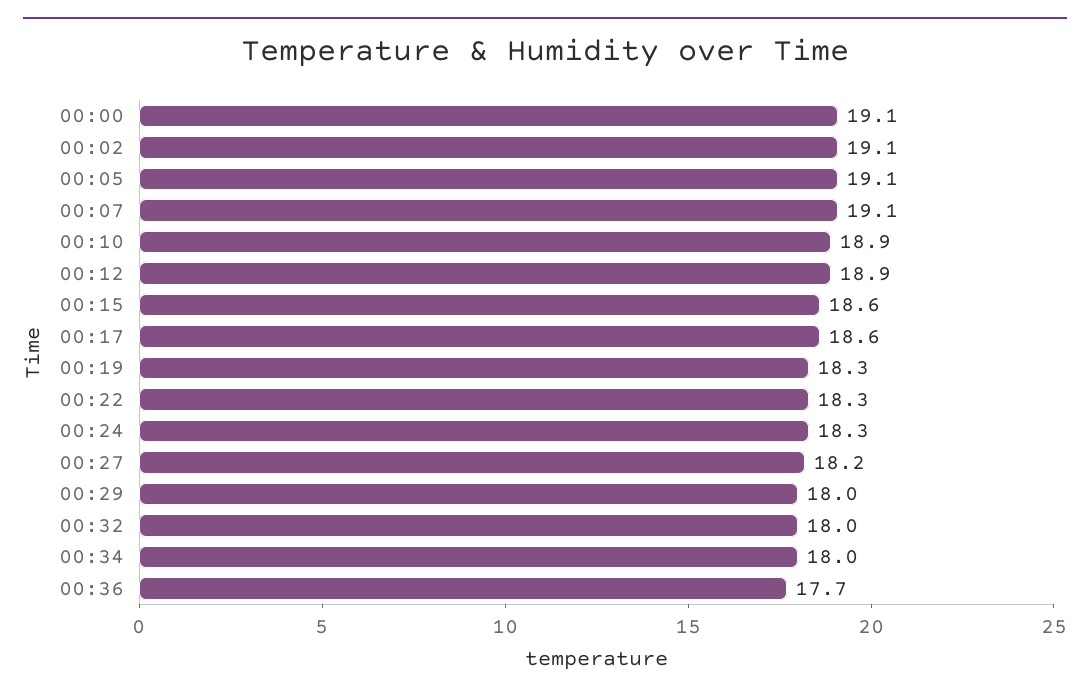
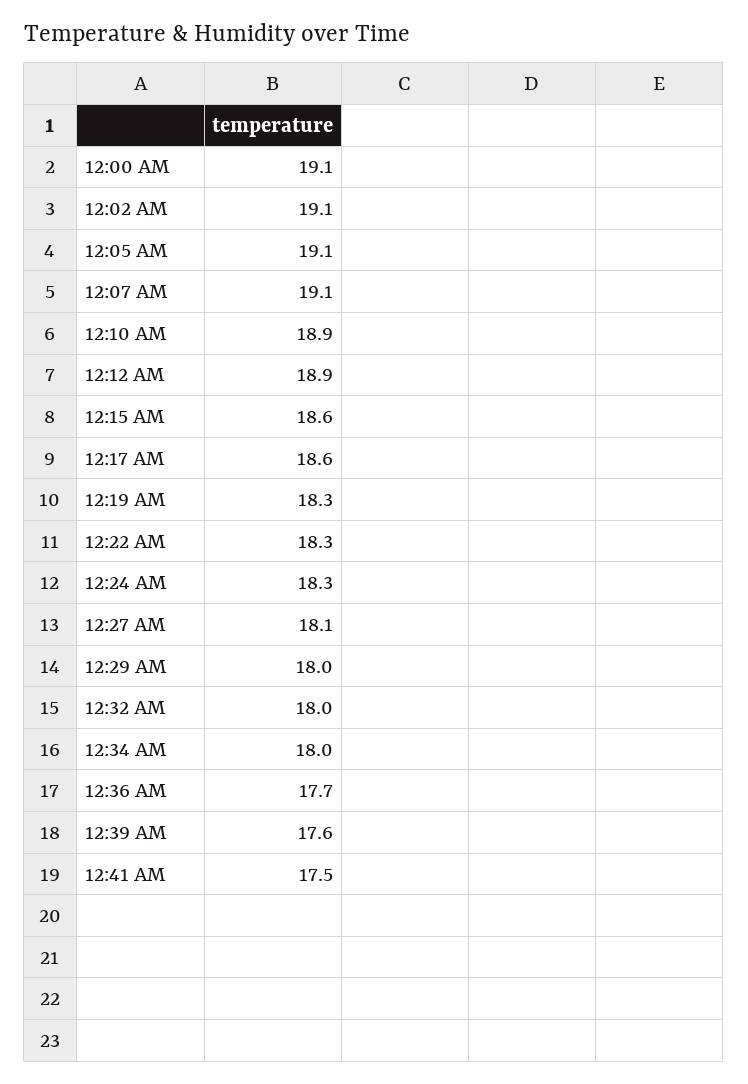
00:27: 18.2 -> 18.1
12:39 AM: none -> 17.6
12:41 AM: none -> 17.5

